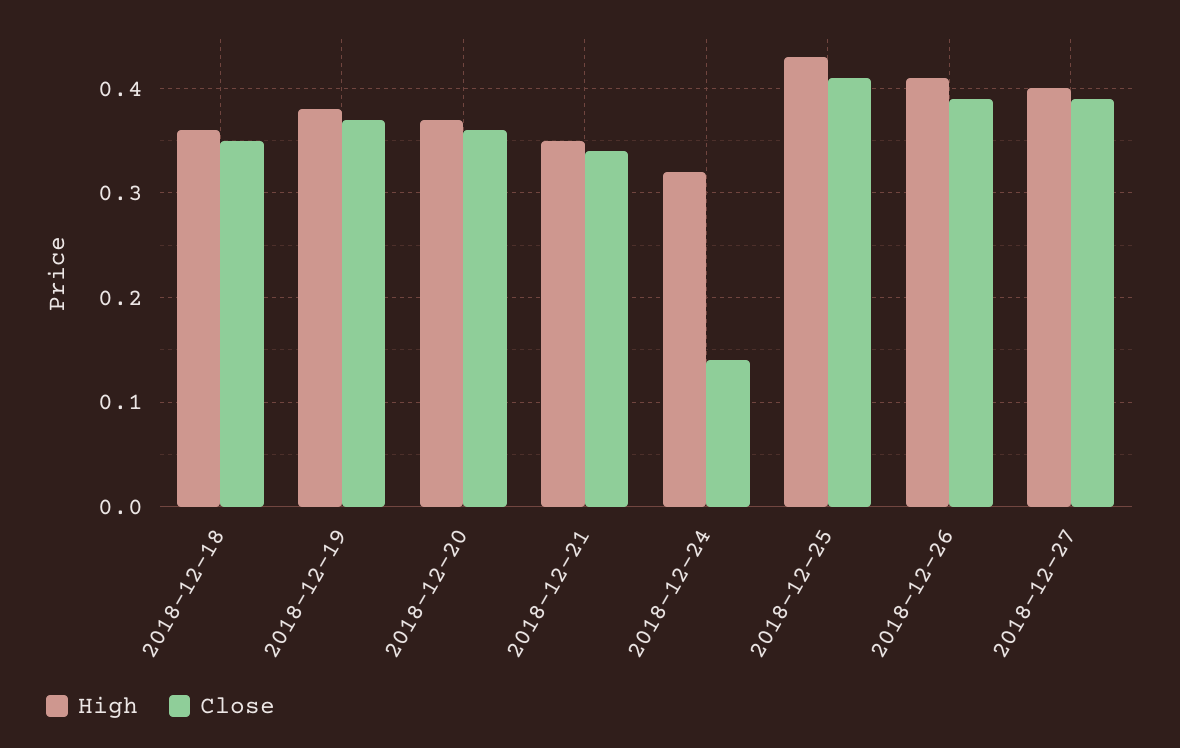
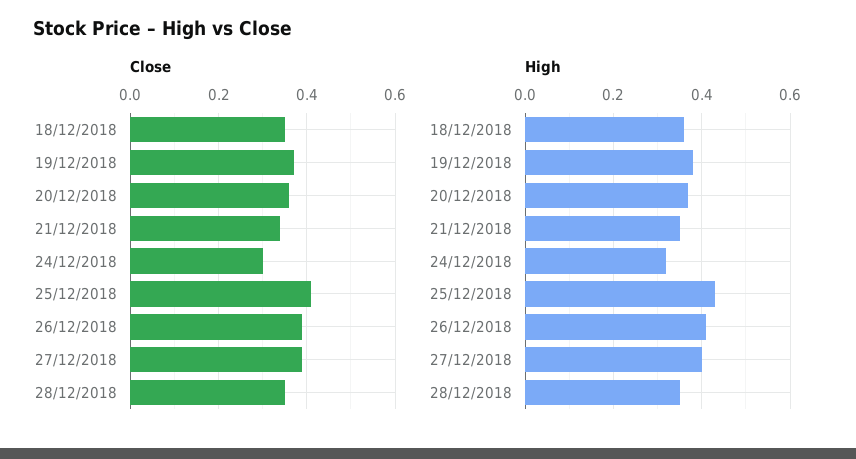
Close, 2018-12-24: 0.14 -> 0.3
Close, 28/12/2018: none -> 0.35
High, 28/12/2018: none -> 0.35

